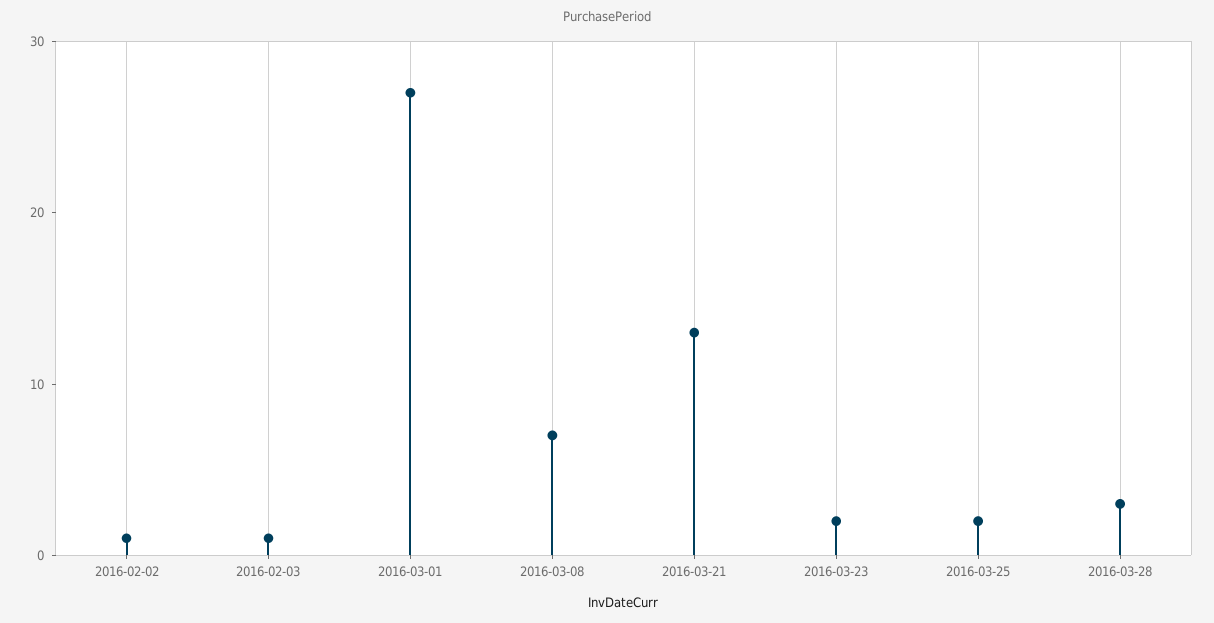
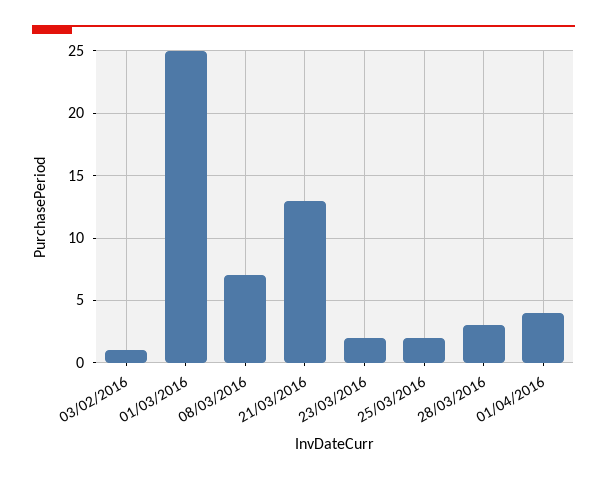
2016-02-02: 1 -> none
2016-03-01: 27 -> 25
01/04/2016: none -> 4

